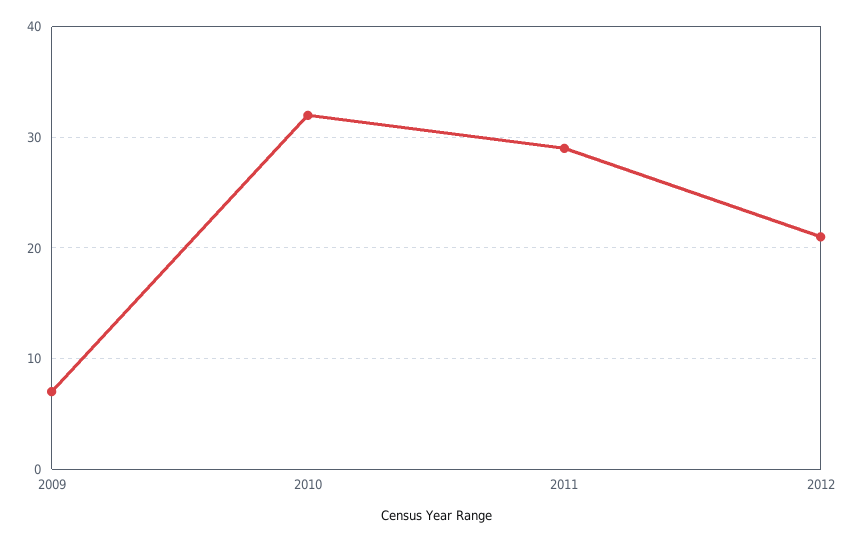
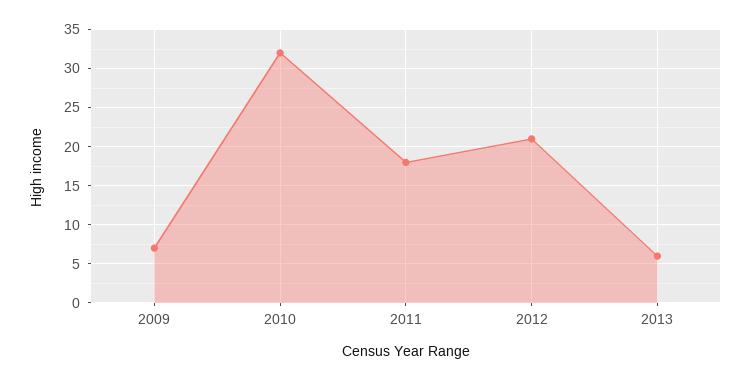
2011: 29 -> 18
2013: none -> 6

